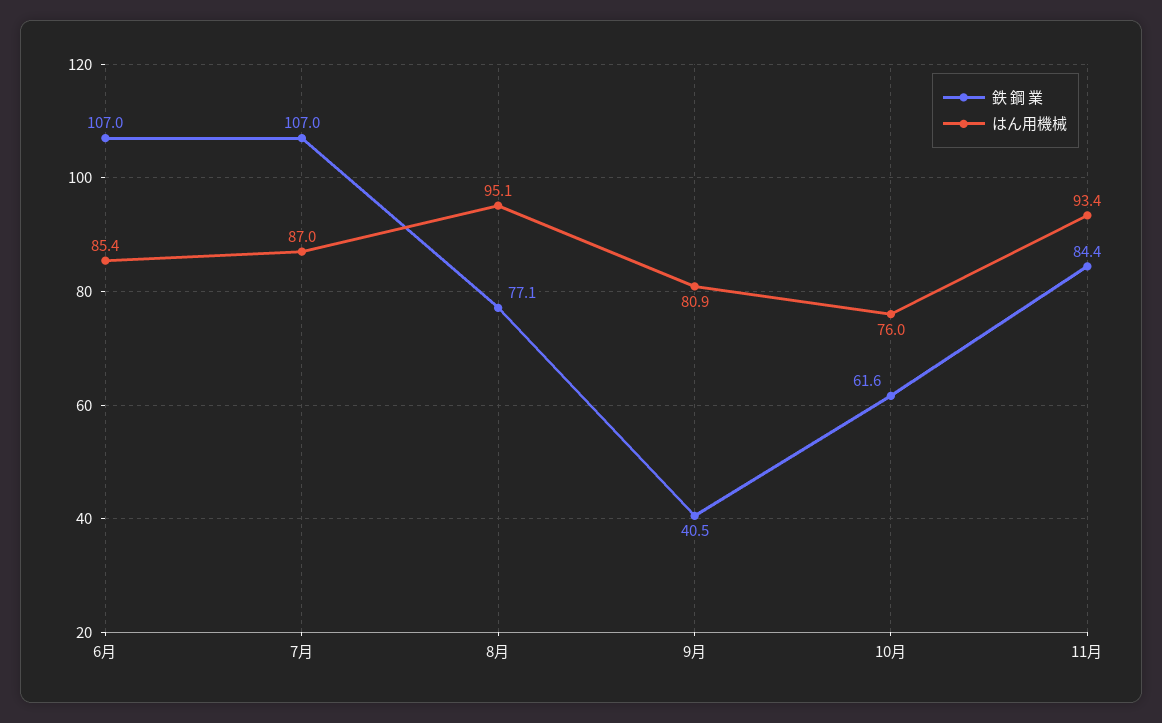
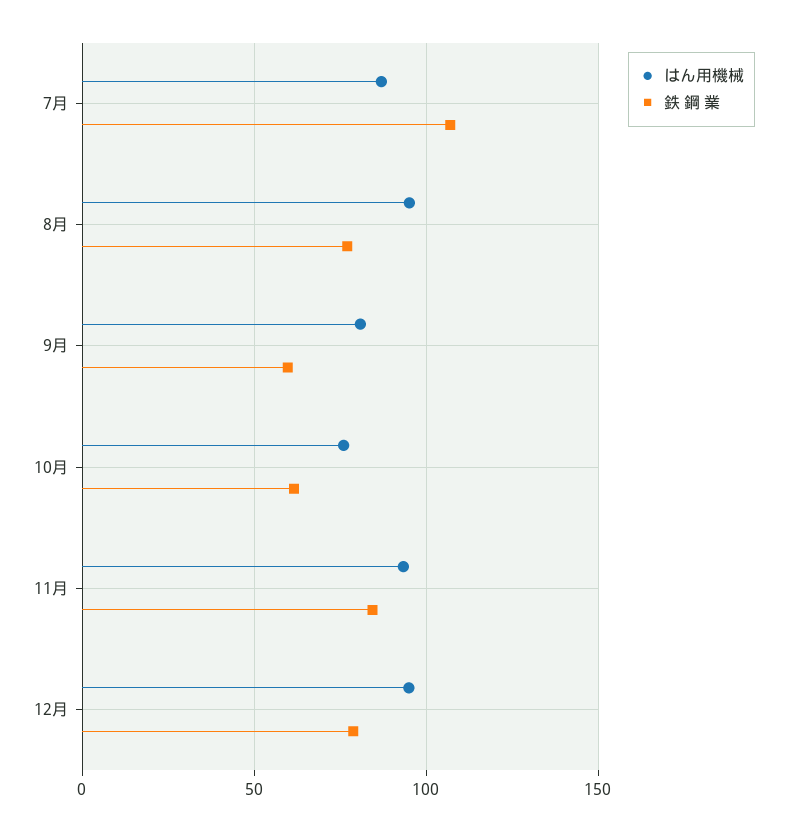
鉄 鋼 業, 6月: 107 -> none
はん用機械, 6月: 85.4 -> none
鉄 鋼 業, 9月: 40.5 -> 60
はん用機械, 12月: none -> 95
鉄 鋼 業, 12月: none -> 80

